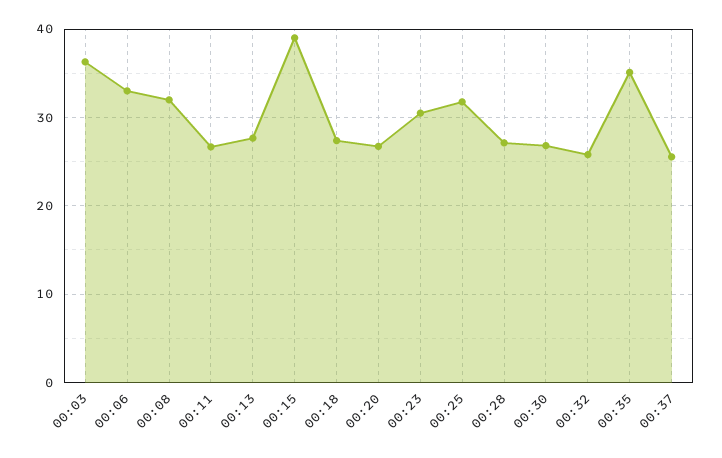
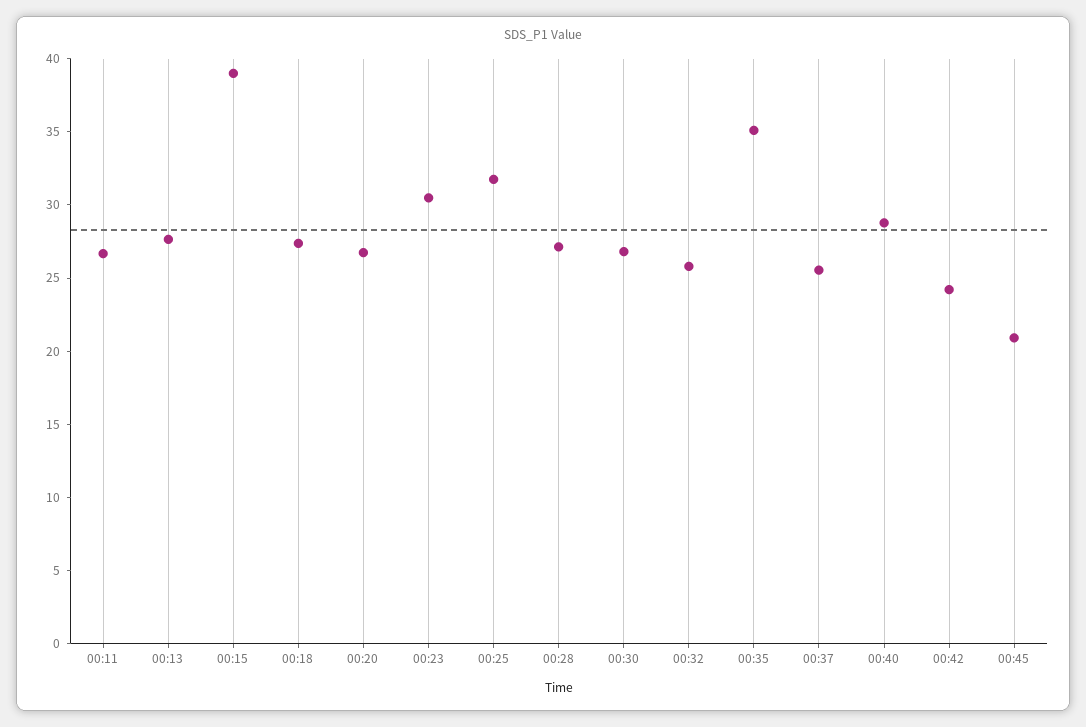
00:03: 36 -> none
00:06: 33 -> none
00:08: 32 -> none
00:40: none -> 29
00:42: none -> 24
00:45: none -> 21

